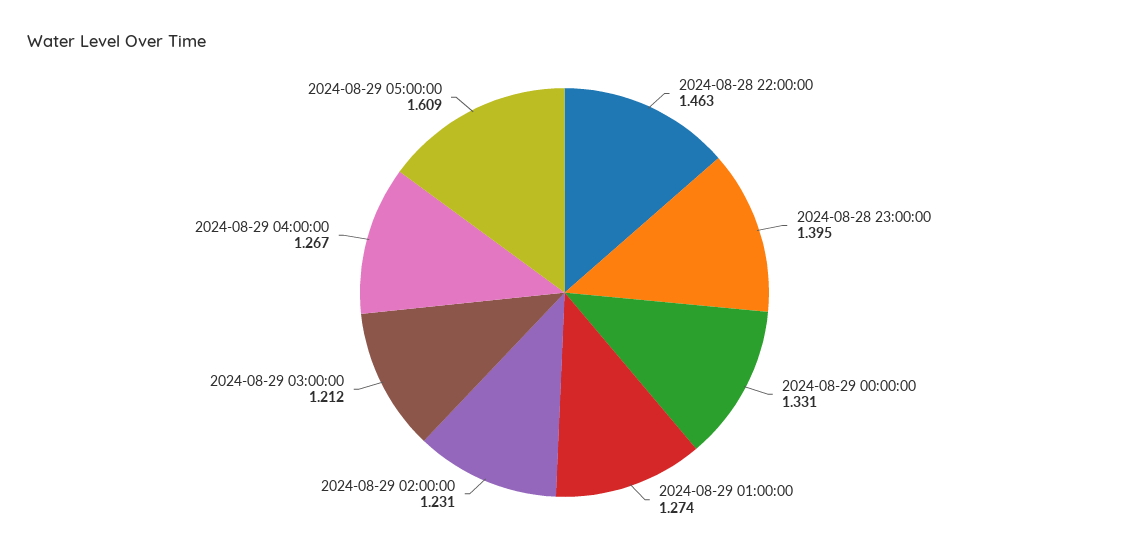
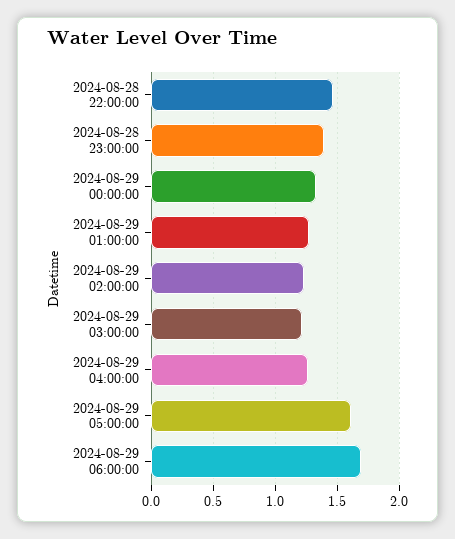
2024-08-29 06:00:00: none -> 1.7

